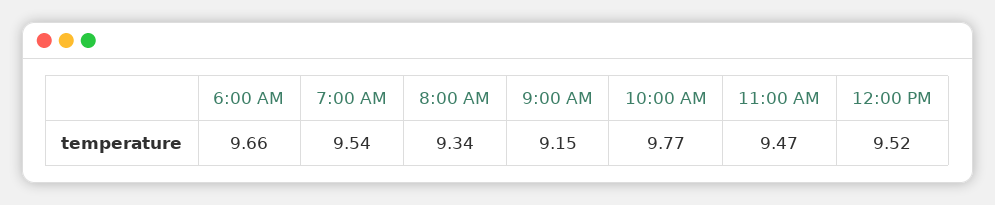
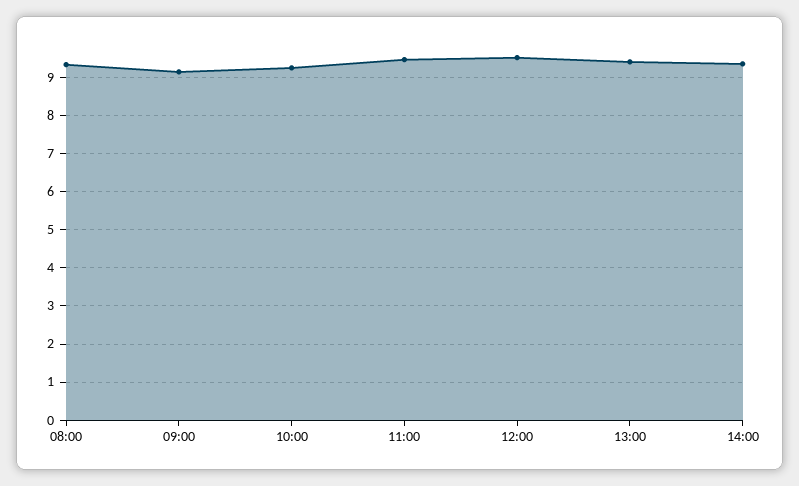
6:00 AM: 9.66 -> none
7:00 AM: 9.54 -> none
10:00 AM: 9.77 -> 9.2
13:00: none -> 9.4
14:00: none -> 9.4

